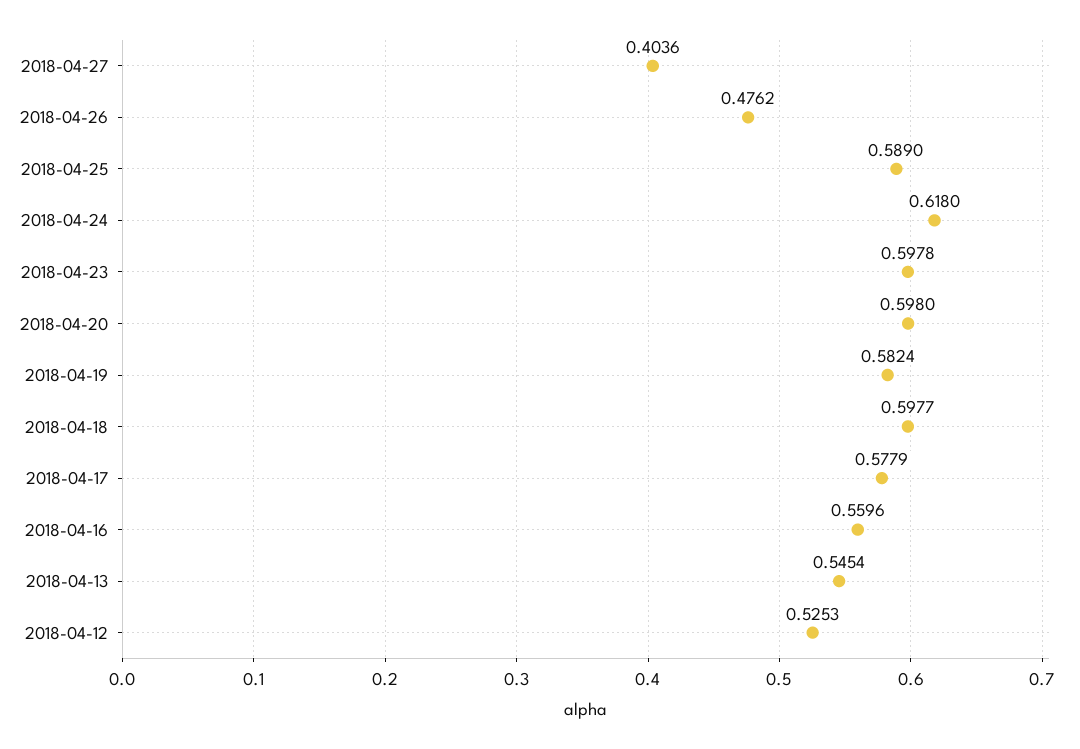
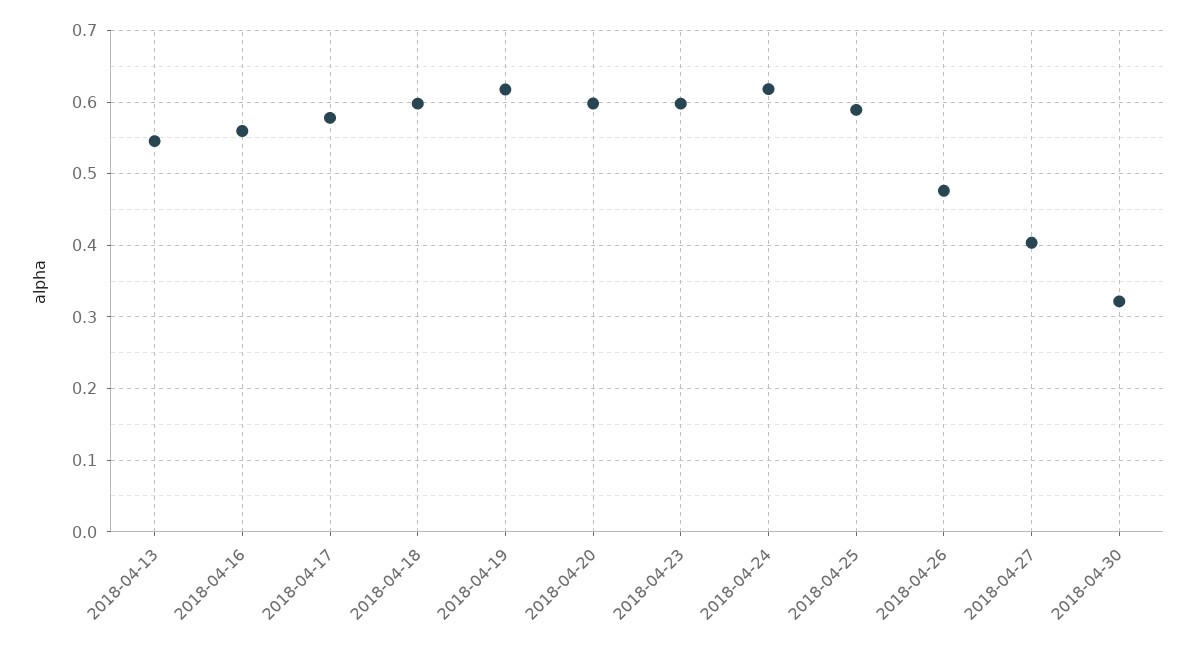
2018-04-19: 0.5824 -> 0.62
2018-04-12: 0.5253 -> none
2018-04-30: none -> 0.32

